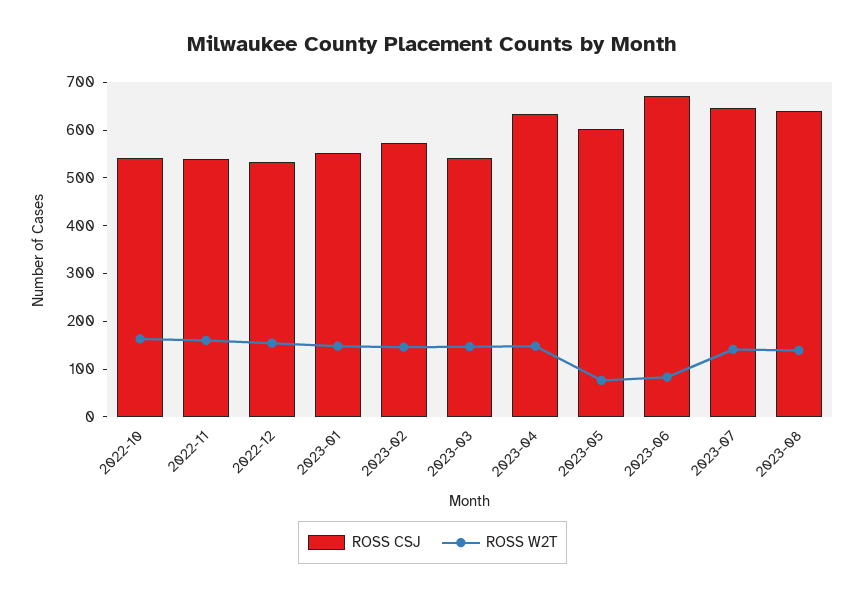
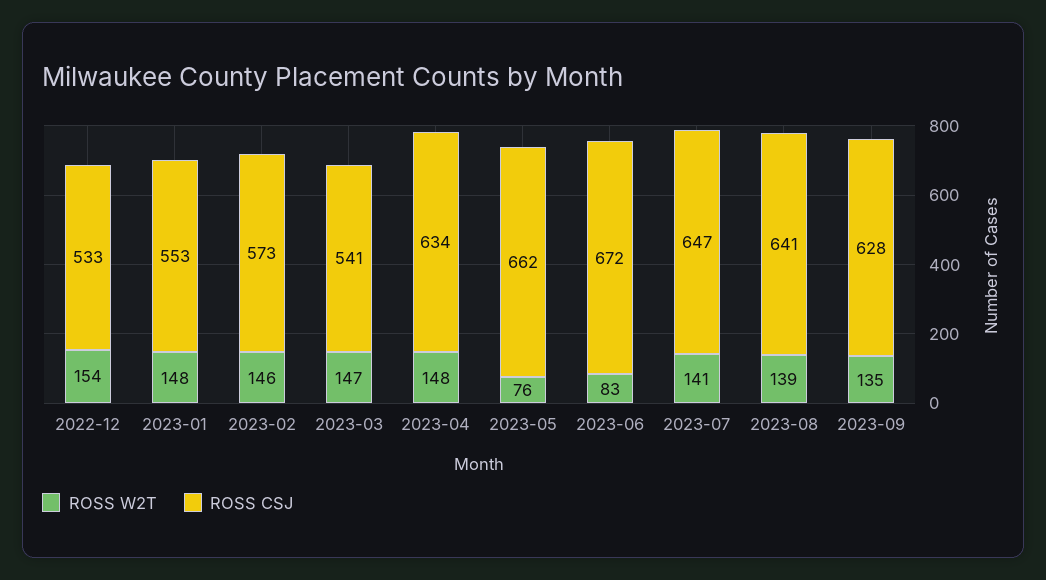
ROSS CSJ, 2022-10: 540 -> none
ROSS W2T, 2022-10: 160 -> none
ROSS CSJ, 2022-11: 540 -> none
ROSS W2T, 2022-11: 160 -> none
ROSS CSJ, 2023-05: 600 -> 662
ROSS W2T, 2023-09: none -> 135
ROSS CSJ, 2023-09: none -> 628

